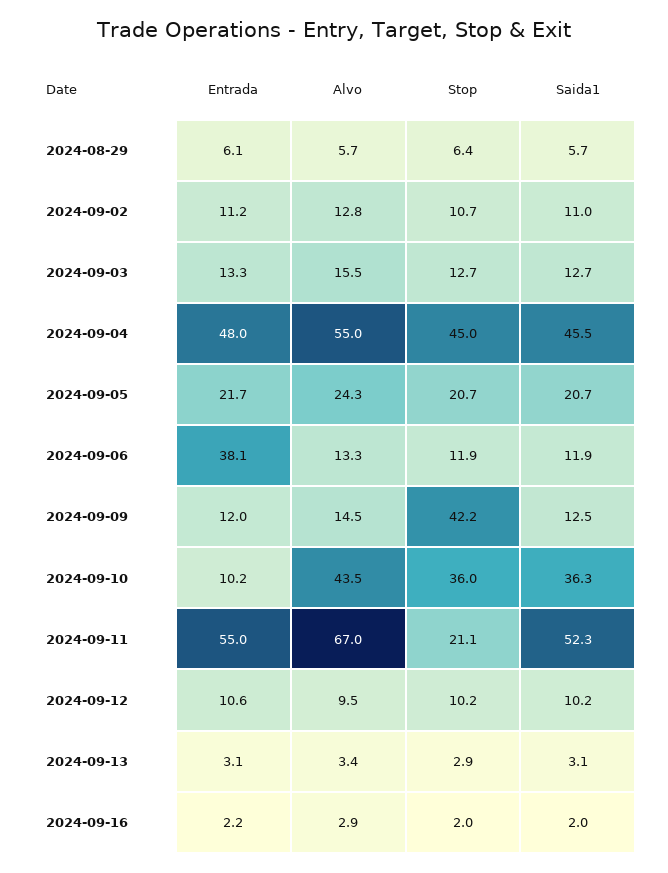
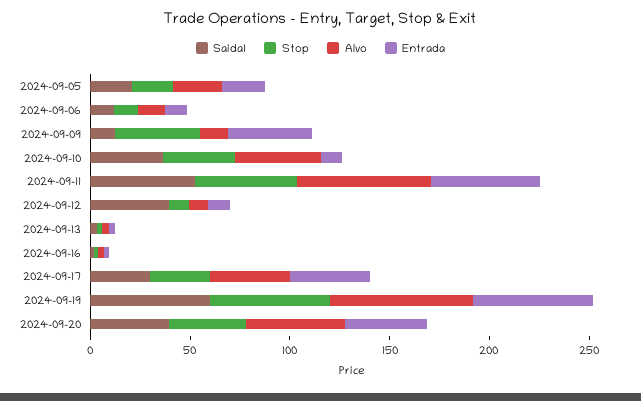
Entrada, 2024-08-29: 6.1 -> none
Alvo, 2024-08-29: 5.7 -> none
Stop, 2024-08-29: 6.4 -> none
Saida1, 2024-08-29: 5.7 -> none
Entrada, 2024-09-02: 11.2 -> none
Alvo, 2024-09-02: 12.8 -> none
Stop, 2024-09-02: 10.7 -> none
Saida1, 2024-09-02: 11 -> none
Entrada, 2024-09-03: 13.3 -> none
Alvo, 2024-09-03: 15.5 -> none
Stop, 2024-09-03: 12.7 -> none
Saida1, 2024-09-03: 12.7 -> none
Entrada, 2024-09-04: 48 -> none
Alvo, 2024-09-04: 55 -> none
Stop, 2024-09-04: 45 -> none
Saida1, 2024-09-04: 45.5 -> none
Entrada, 2024-09-06: 38.1 -> 10
Entrada, 2024-09-09: 12 -> 40
Stop, 2024-09-11: 21.1 -> 50
Saida1, 2024-09-12: 10.2 -> 40
Saida1, 2024-09-17: none -> 30
Stop, 2024-09-17: none -> 30
Alvo, 2024-09-17: none -> 40
Entrada, 2024-09-17: none -> 40
Saida1, 2024-09-19: none -> 60
Stop, 2024-09-19: none -> 60
Alvo, 2024-09-19: none -> 70
Entrada, 2024-09-19: none -> 60
Saida1, 2024-09-20: none -> 40
Stop, 2024-09-20: none -> 40
Alvo, 2024-09-20: none -> 50
Entrada, 2024-09-20: none -> 40

